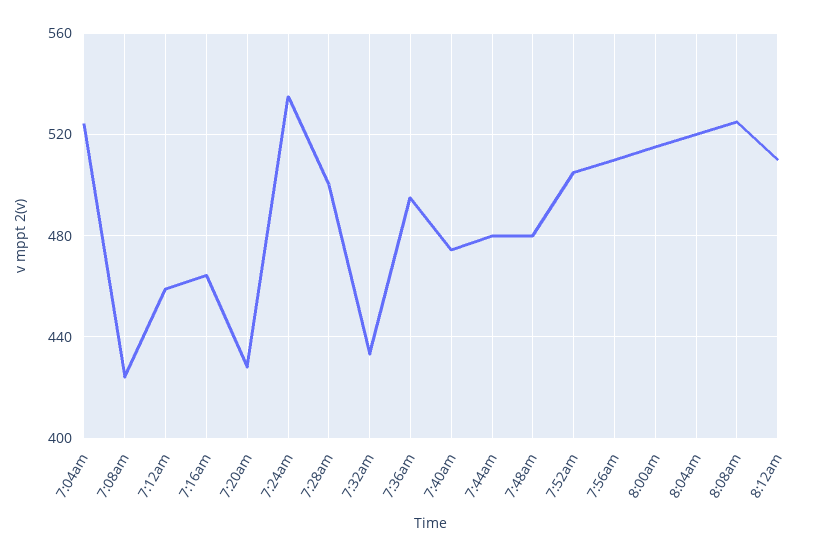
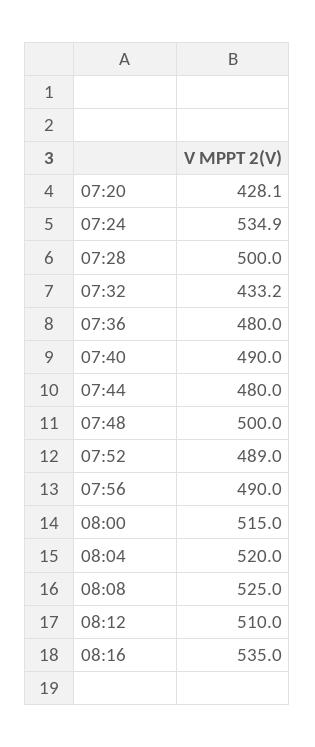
7:04am: 525 -> none
7:08am: 425 -> none
7:12am: 460 -> none
7:16am: 465 -> none
7:36am: 495 -> 480
7:40am: 475 -> 490
7:48am: 480 -> 500
7:52am: 505 -> 489
7:56am: 510 -> 490
08:16: none -> 535

